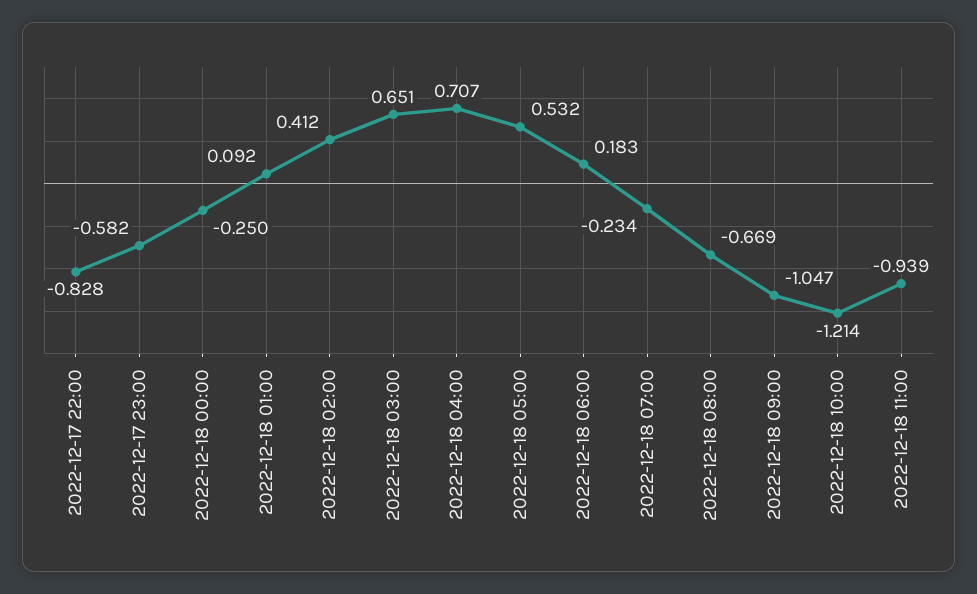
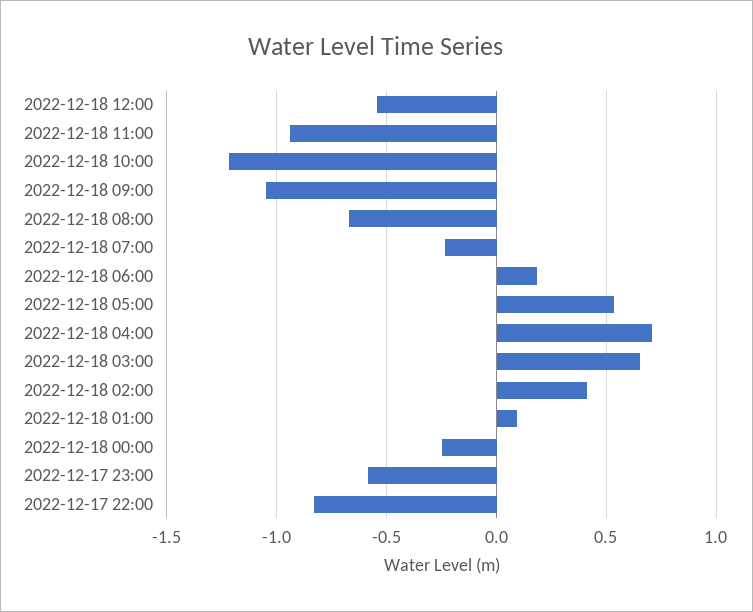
2022-12-18 12:00: none -> -0.55

